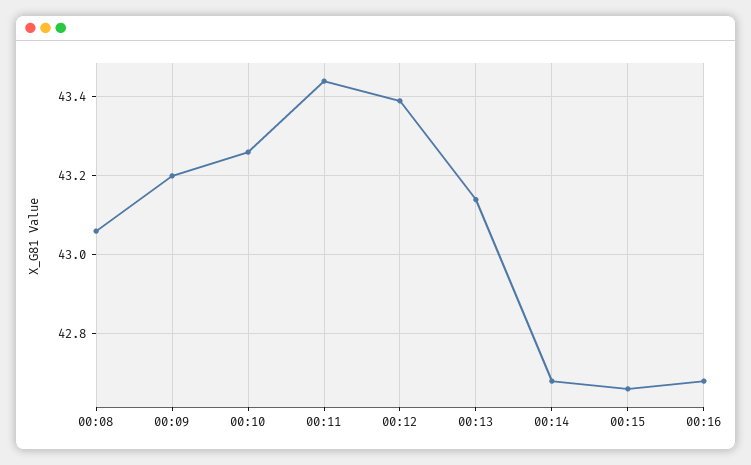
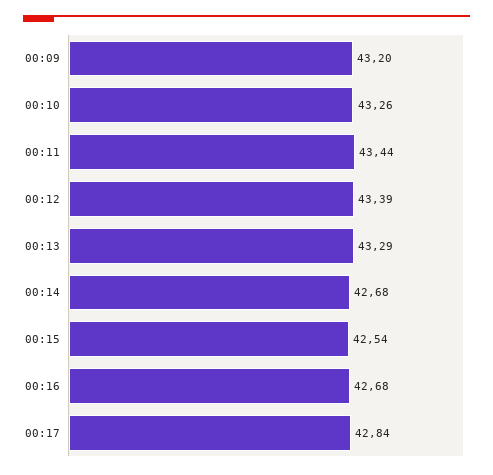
00:08: 43.05 -> none
00:13: 43.15 -> 43.29
00:15: 42.65 -> 42.54
00:17: none -> 42.84

